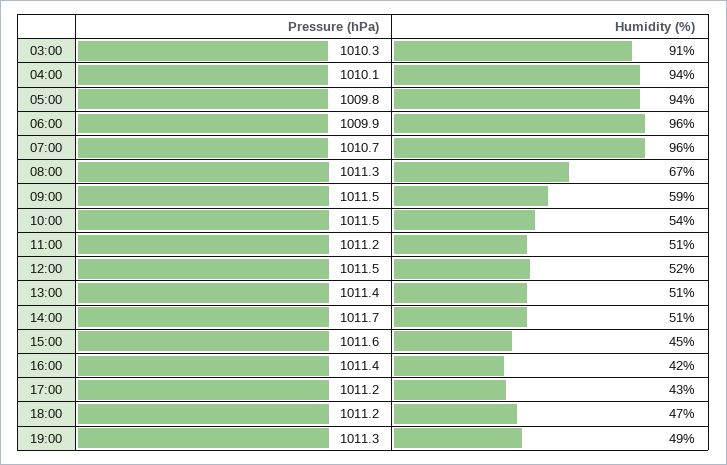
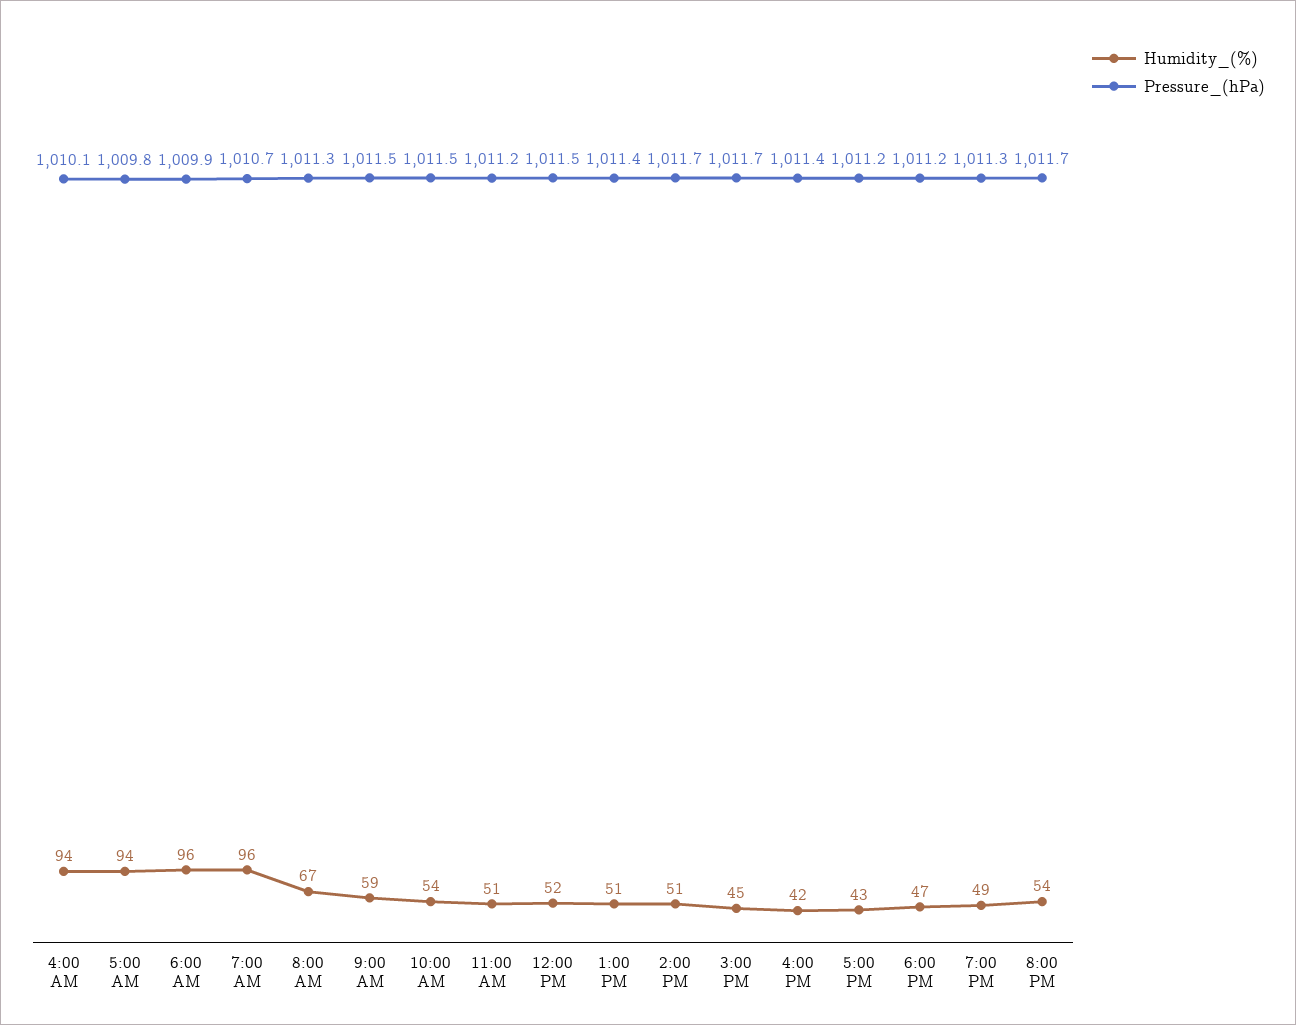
Pressure (hPa), 03:00: 1010.3 -> none
Humidity (%), 03:00: 91 -> none
Pressure (hPa), 15:00: 1011.6 -> 1011.7
Humidity (%), 8:00 PM: none -> 54
Pressure (hPa), 8:00 PM: none -> 1011.7

